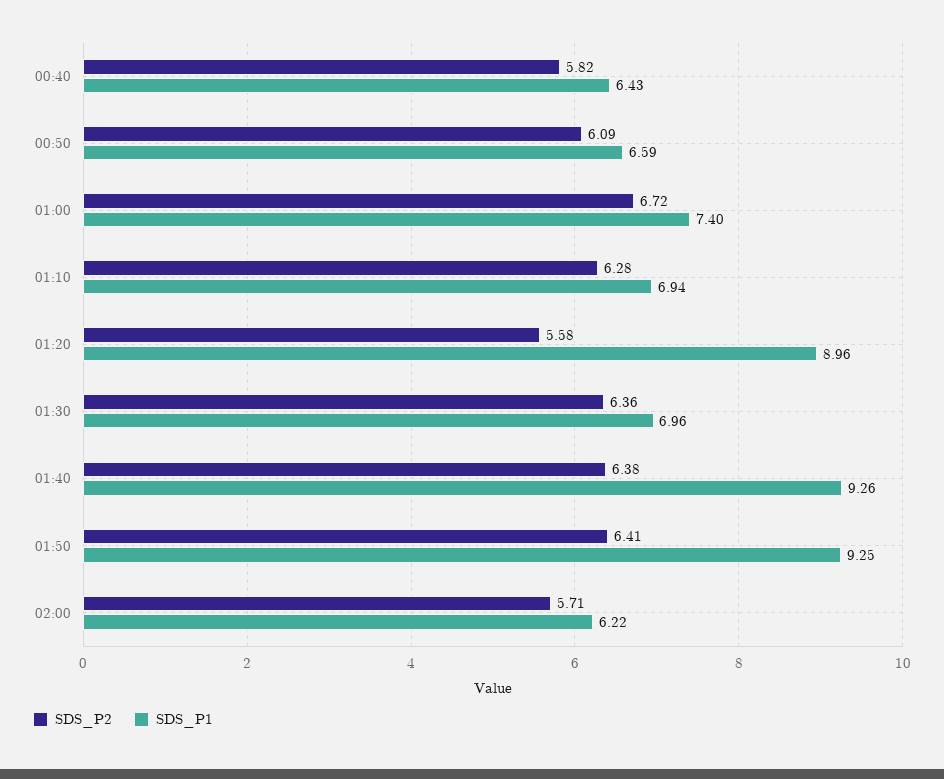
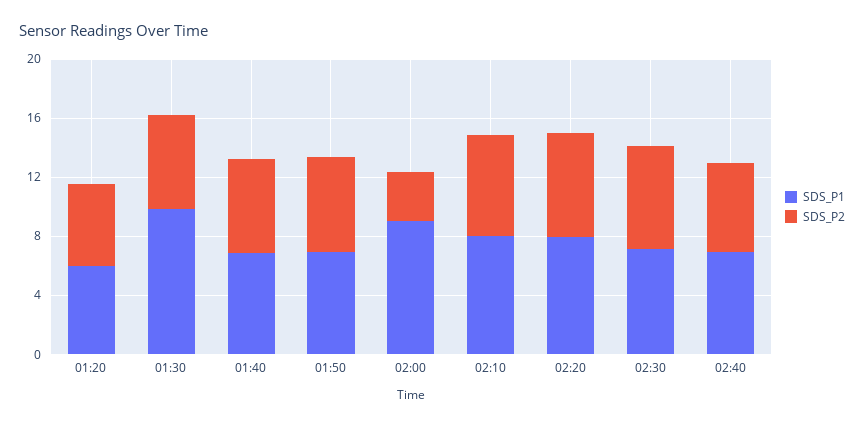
SDS_P2, 00:40: 5.82 -> none
SDS_P1, 00:40: 6.43 -> none
SDS_P2, 00:50: 6.09 -> none
SDS_P1, 00:50: 6.59 -> none
SDS_P2, 01:00: 6.72 -> none
SDS_P1, 01:00: 7.4 -> none
SDS_P2, 01:10: 6.28 -> none
SDS_P1, 01:10: 6.94 -> none
SDS_P1, 01:20: 8.96 -> 6
SDS_P1, 01:30: 6.96 -> 10
SDS_P1, 01:40: 9.26 -> 7
SDS_P1, 01:50: 9.25 -> 7
SDS_P2, 02:00: 5.71 -> 3
SDS_P1, 02:00: 6.22 -> 9
SDS_P1, 02:10: none -> 8
SDS_P2, 02:10: none -> 7
SDS_P1, 02:20: none -> 8
SDS_P2, 02:20: none -> 7
SDS_P1, 02:30: none -> 7
SDS_P2, 02:30: none -> 7
SDS_P1, 02:40: none -> 7
SDS_P2, 02:40: none -> 6

